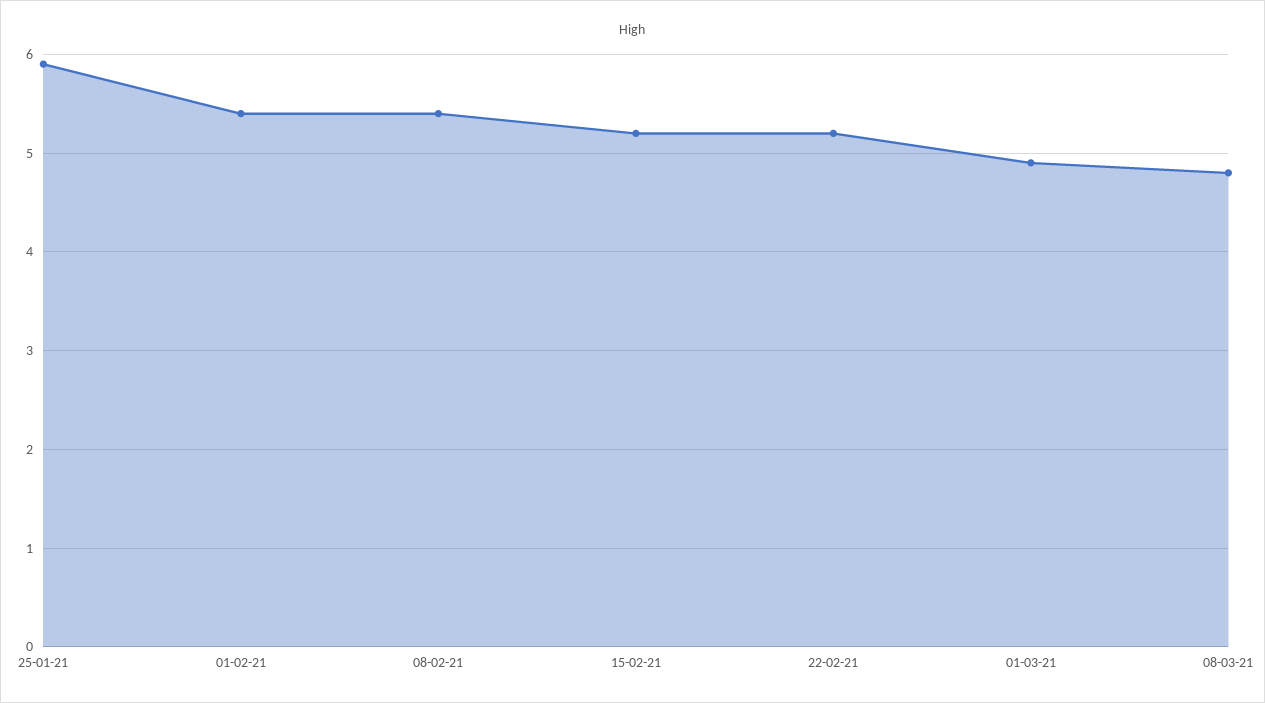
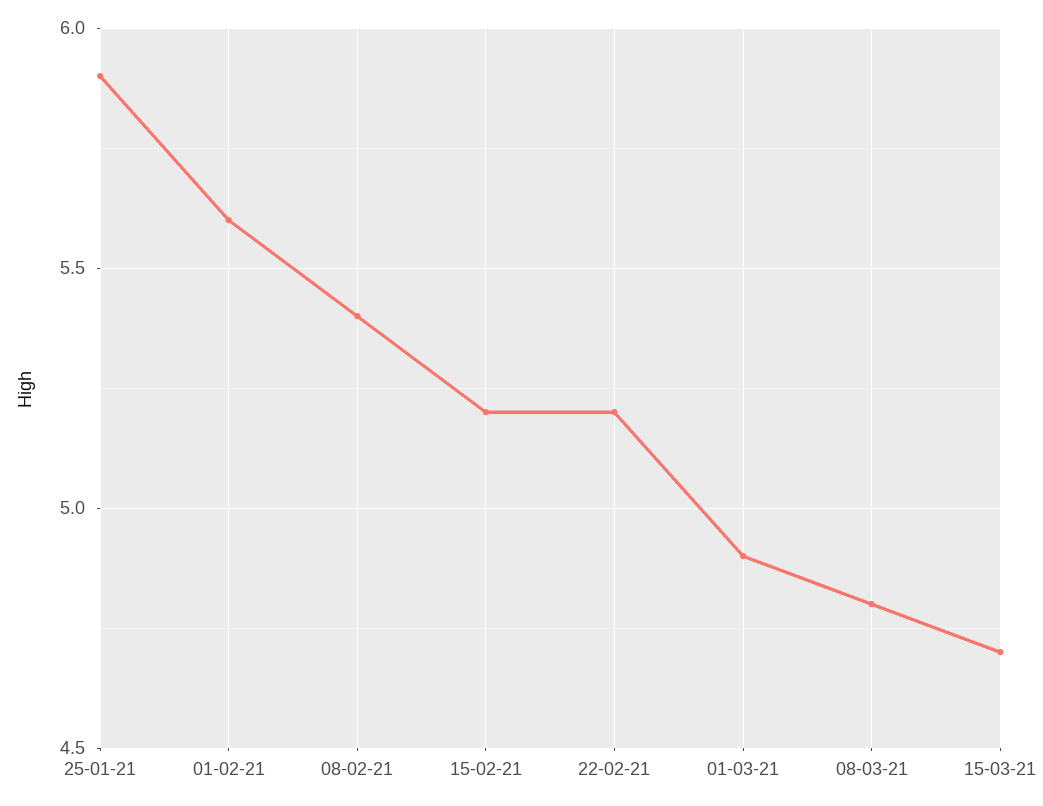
01-02-21: 5.4 -> 5.6
15-03-21: none -> 4.7

